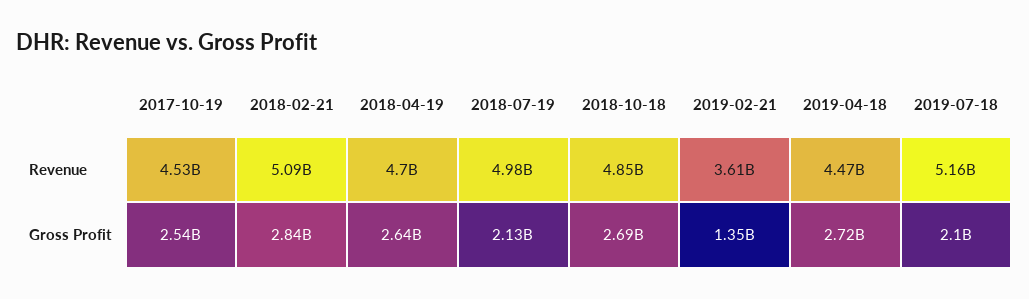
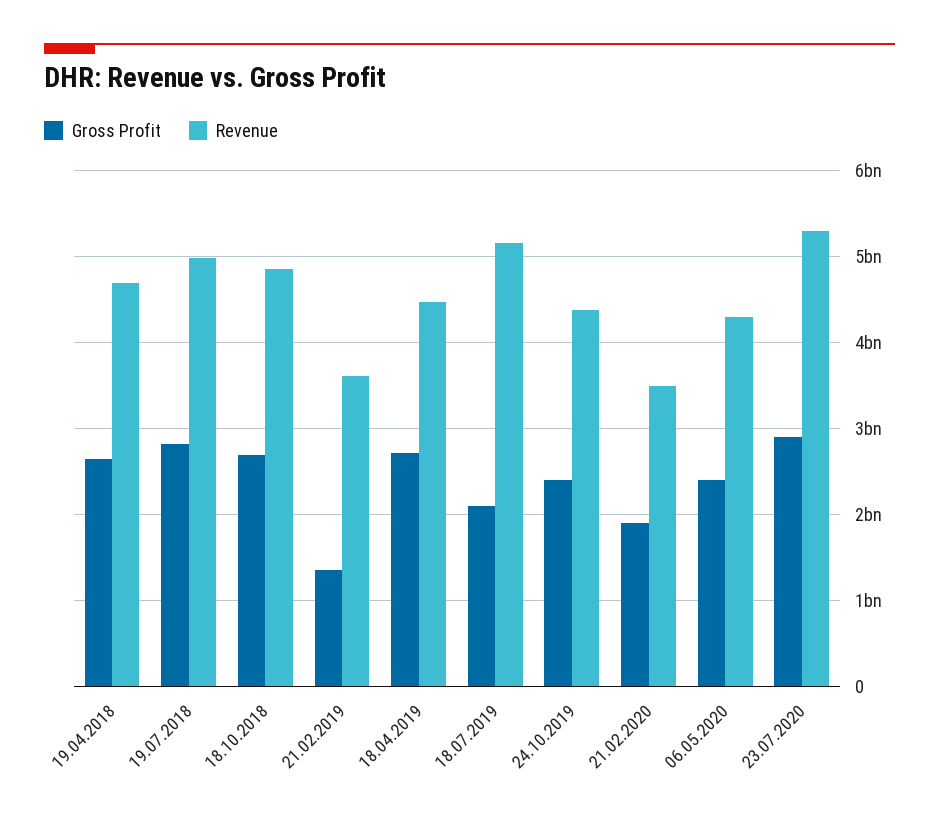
Revenue, 2017-10-19: 4530000000 -> none
Revenue, 2018-02-21: 5090000000 -> none
Gross Profit, 2017-10-19: 2540000000 -> none
Gross Profit, 2018-02-21: 2840000000 -> none
Gross Profit, 2018-07-19: 2130000000 -> 2800000000
Gross Profit, 24.10.2019: none -> 2400000000
Revenue, 24.10.2019: none -> 4400000000
Gross Profit, 21.02.2020: none -> 1900000000
Revenue, 21.02.2020: none -> 3500000000
Gross Profit, 06.05.2020: none -> 2400000000
Revenue, 06.05.2020: none -> 4300000000
Gross Profit, 23.07.2020: none -> 2900000000
Revenue, 23.07.2020: none -> 5300000000

